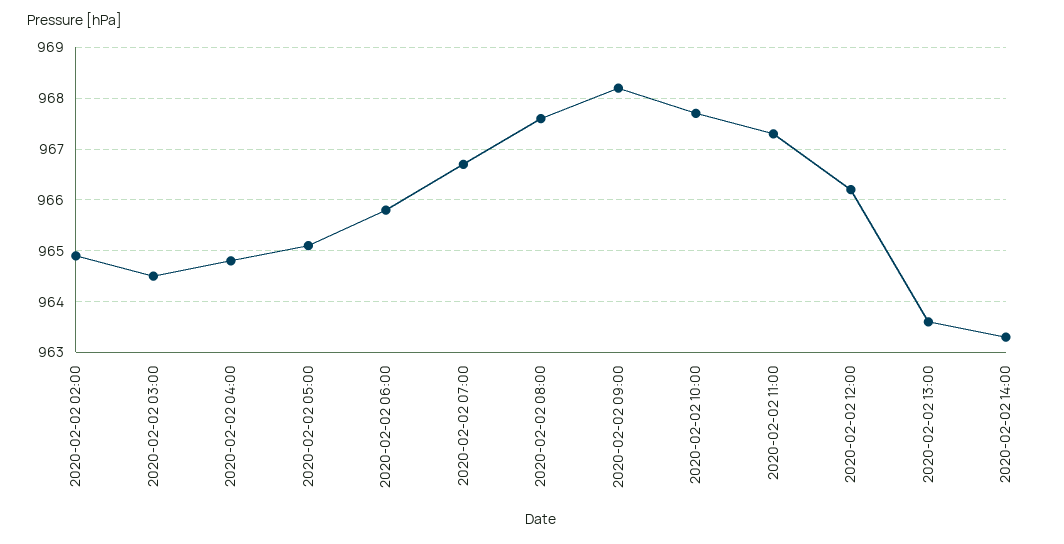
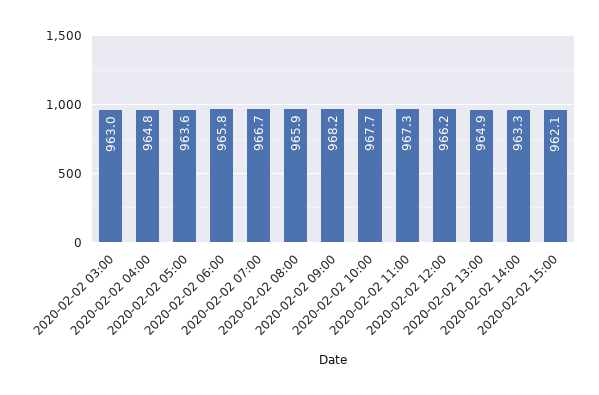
2020-02-02 02:00: 965 -> none
2020-02-02 03:00: 964.5 -> 963
2020-02-02 05:00: 965 -> 963.6
2020-02-02 08:00: 967.5 -> 965.9
2020-02-02 13:00: 963.5 -> 964.9
2020-02-02 15:00: none -> 962.1

